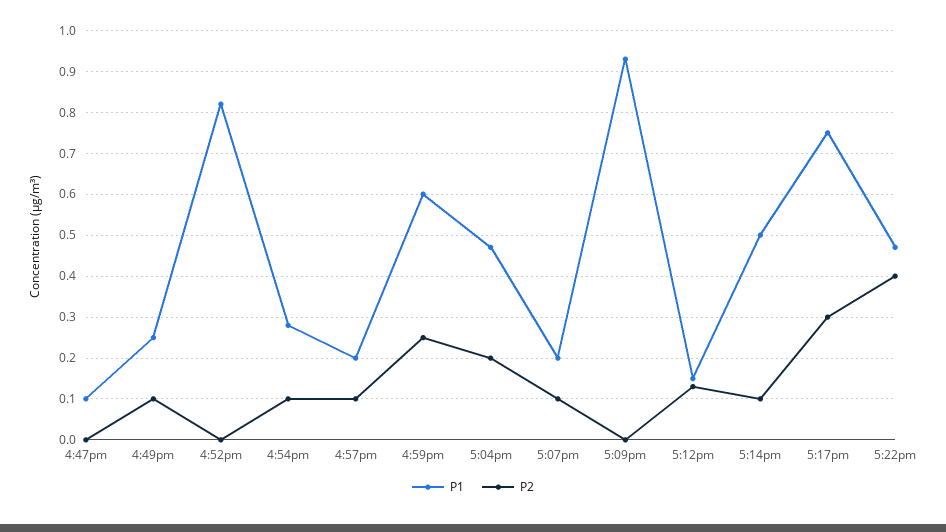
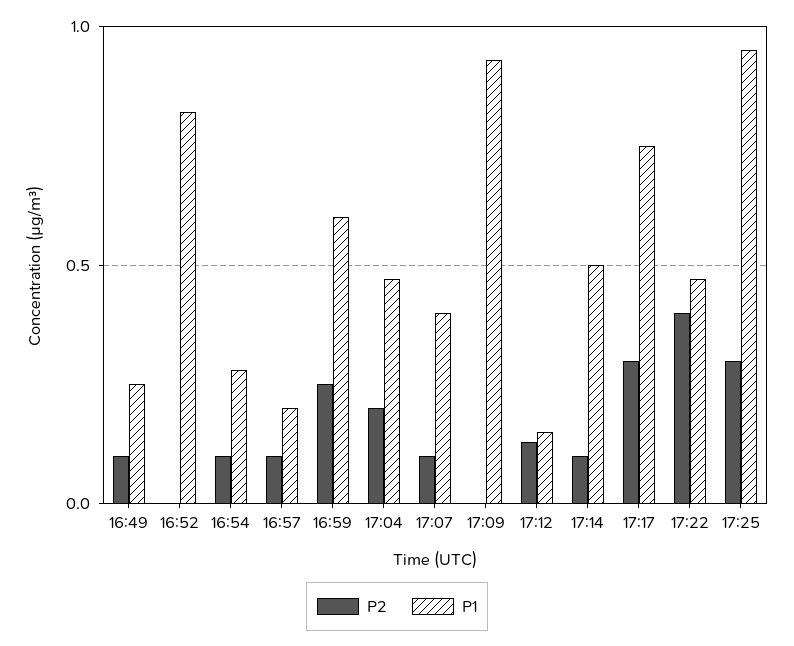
P1, 4:47pm: 0.1 -> none
P2, 4:47pm: 0 -> none
P1, 5:07pm: 0.2 -> 0.4
P2, 17:25: none -> 0.3
P1, 17:25: none -> 0.95

